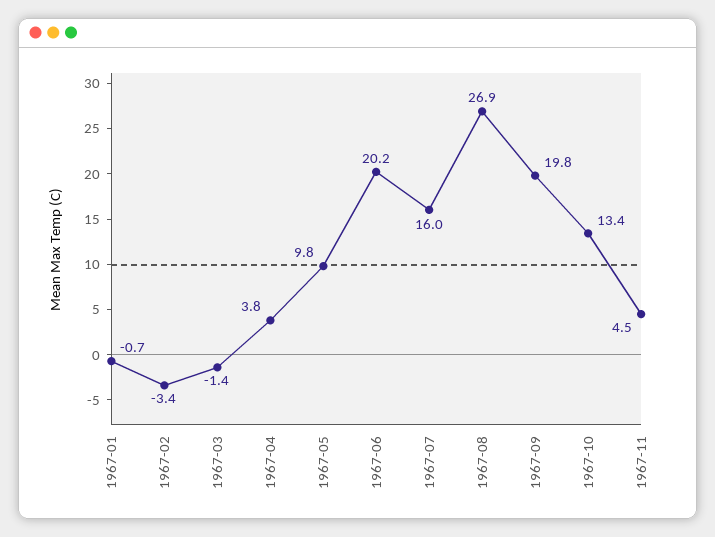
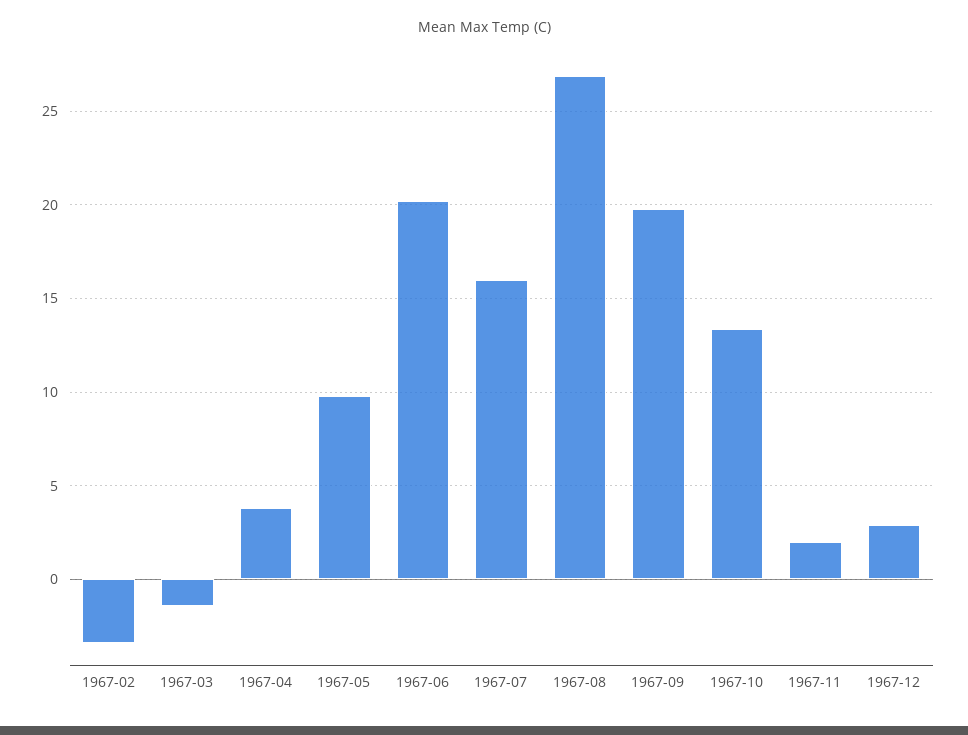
1967-01: -0.7 -> none
1967-11: 4.5 -> 2
1967-12: none -> 3

